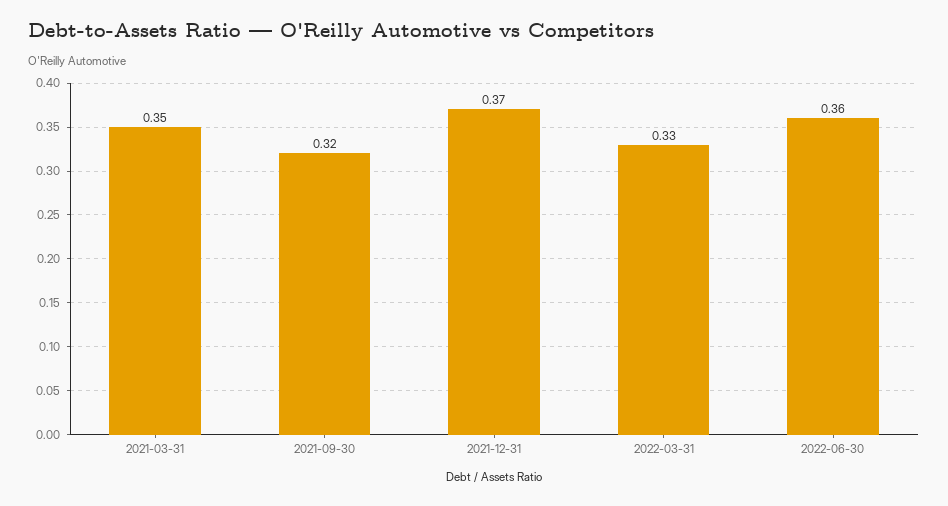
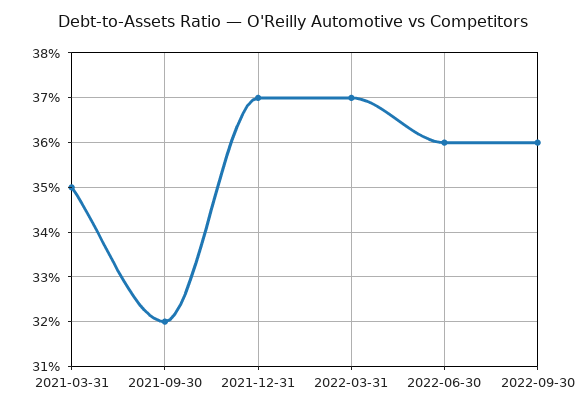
2022-03-31: 0.33 -> 0.37
2022-09-30: none -> 0.36

